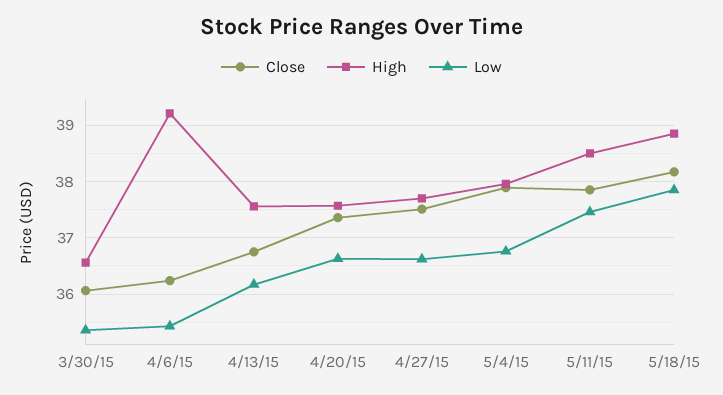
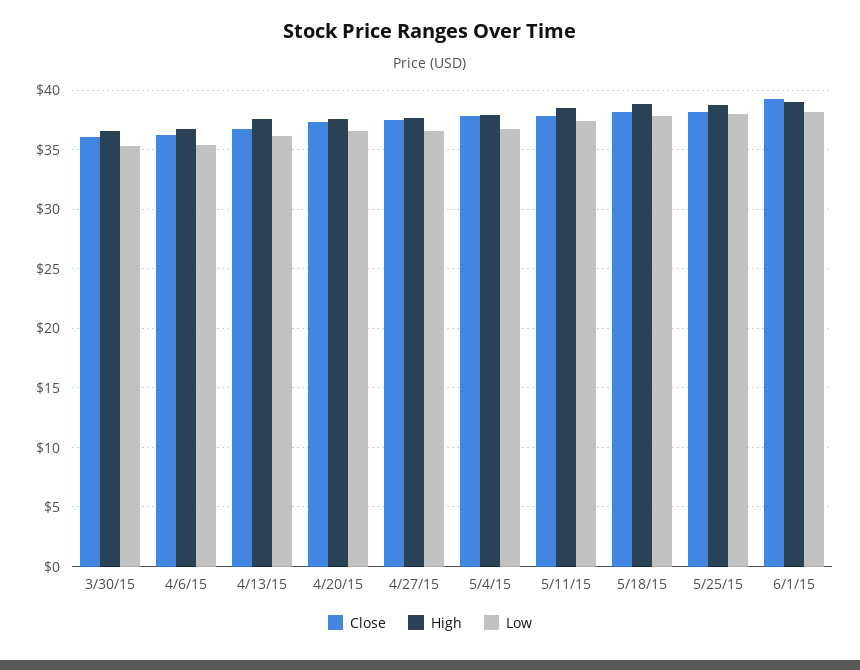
High, 4/6/15: 39.2 -> 37
Close, 5/25/15: none -> 38
High, 5/25/15: none -> 39
Low, 5/25/15: none -> 38
Close, 6/1/15: none -> 39
High, 6/1/15: none -> 39
Low, 6/1/15: none -> 38

